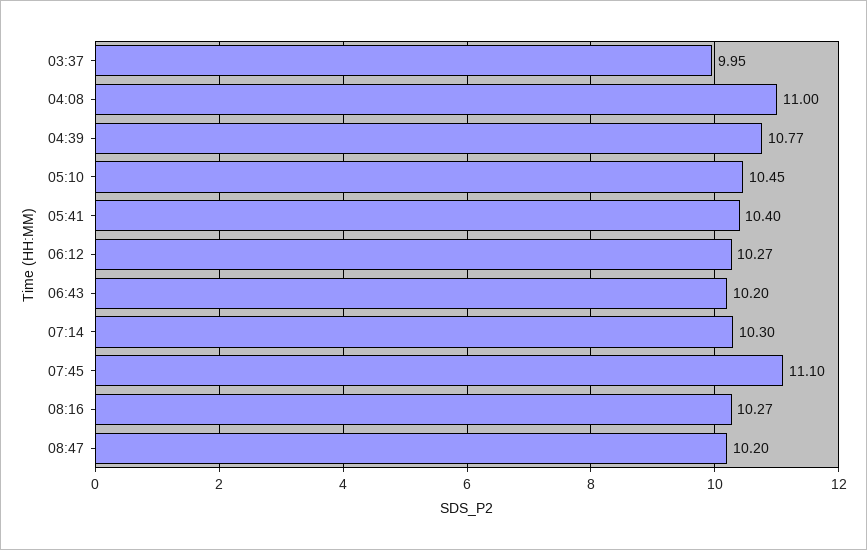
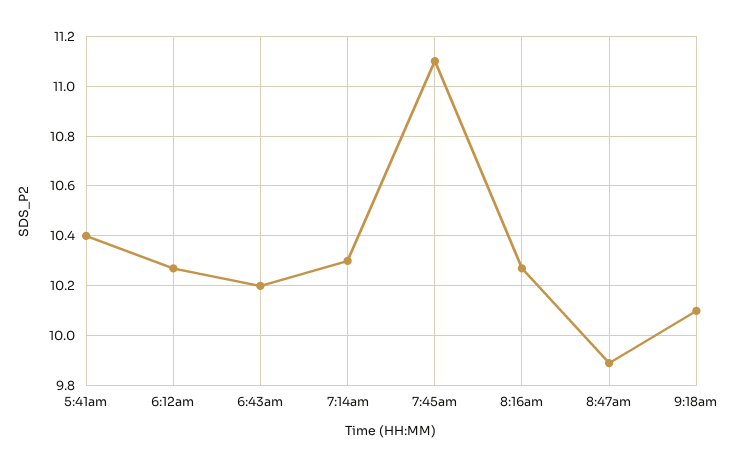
03:37: 9.95 -> none
04:08: 11 -> none
04:39: 10.77 -> none
05:10: 10.45 -> none
08:47: 10.2 -> 9.9
9:18am: none -> 10.1

